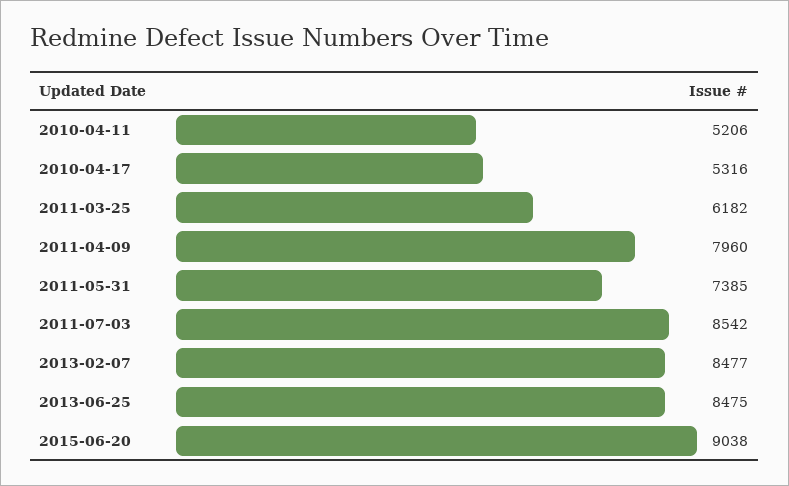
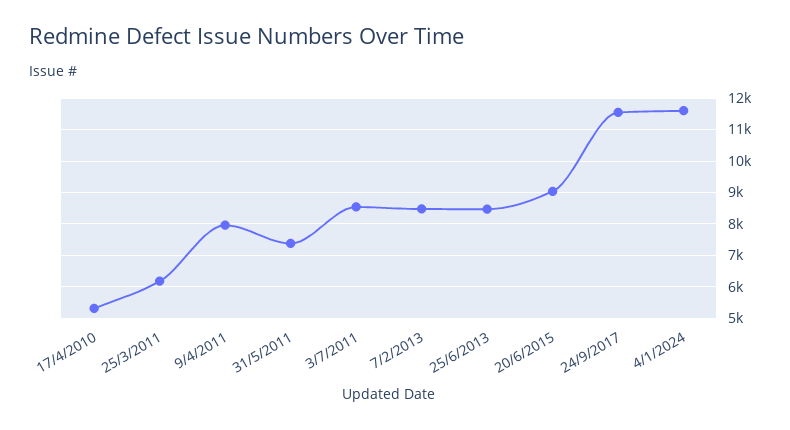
2010-04-11: 5206 -> none
24/9/2017: none -> 11600
4/1/2024: none -> 11600

